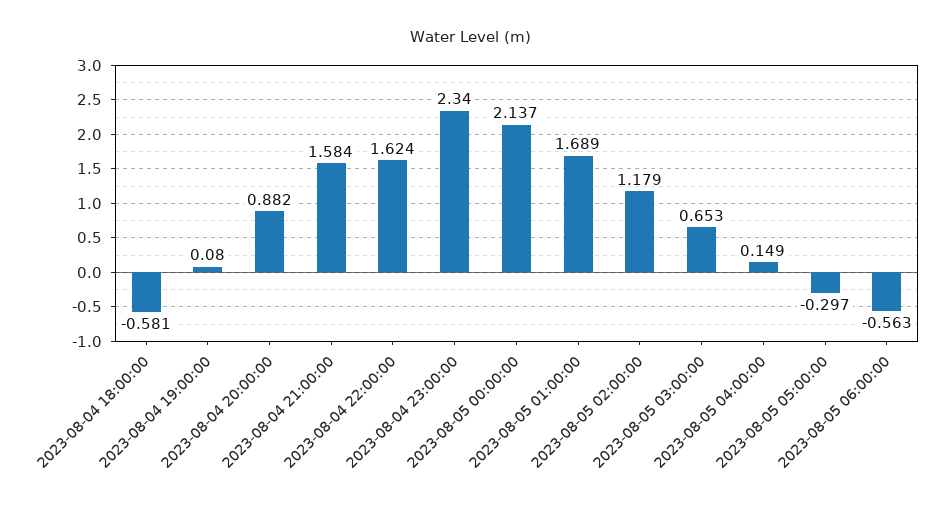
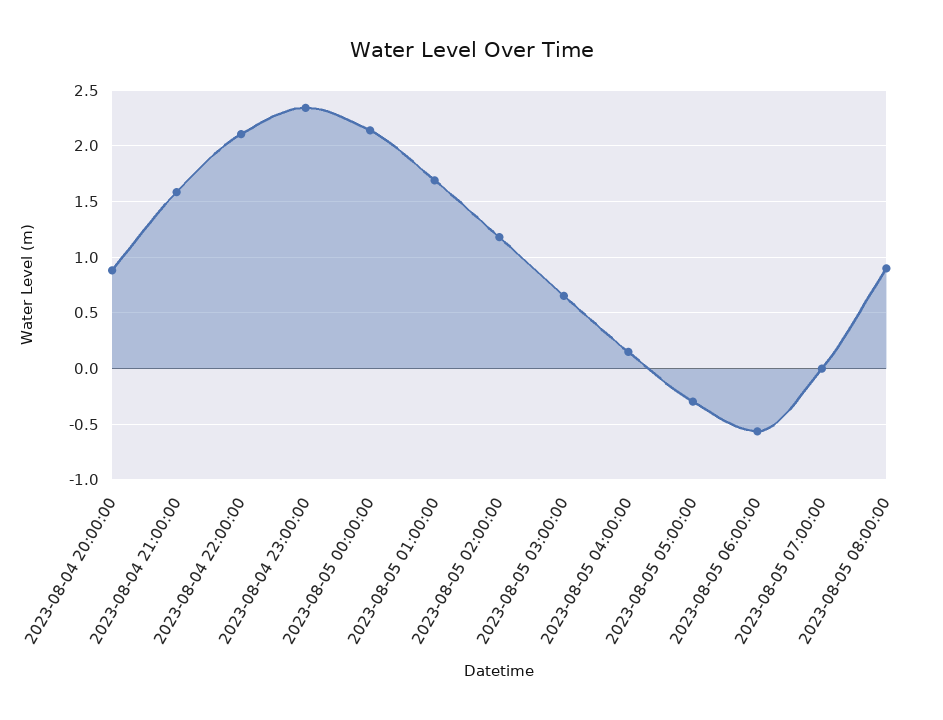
2023-08-04 18:00:00: -0.581 -> none
2023-08-04 19:00:00: 0.08 -> none
2023-08-04 22:00:00: 1.624 -> 2.1
2023-08-05 07:00:00: none -> 0
2023-08-05 08:00:00: none -> 0.9

